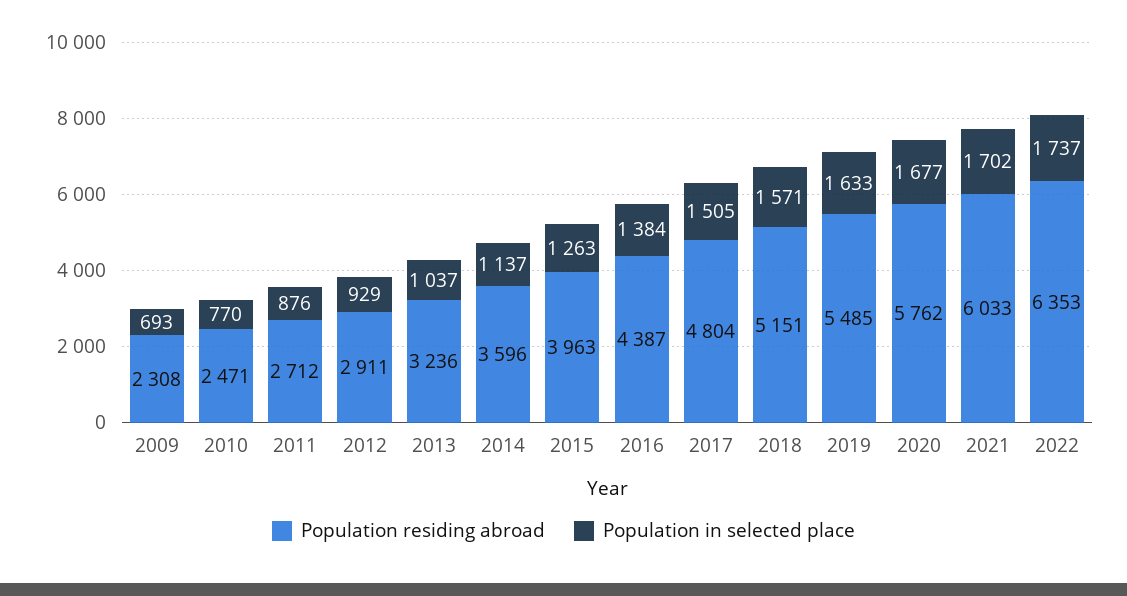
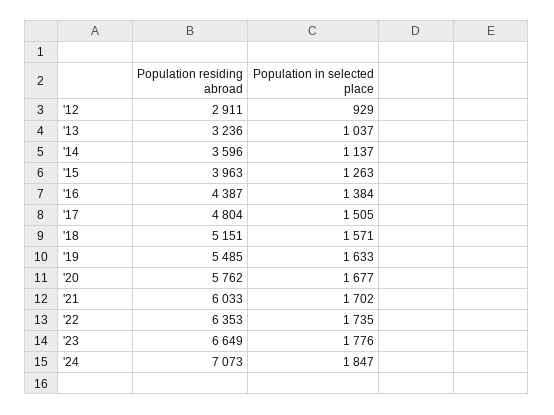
Population residing abroad, 2009: 2308 -> none
Population in selected place, 2009: 693 -> none
Population residing abroad, 2010: 2471 -> none
Population in selected place, 2010: 770 -> none
Population residing abroad, 2011: 2712 -> none
Population in selected place, 2011: 876 -> none
Population in selected place, 2022: 1737 -> 1735
Population residing abroad, '23: none -> 6649
Population in selected place, '23: none -> 1776
Population residing abroad, '24: none -> 7073
Population in selected place, '24: none -> 1847

